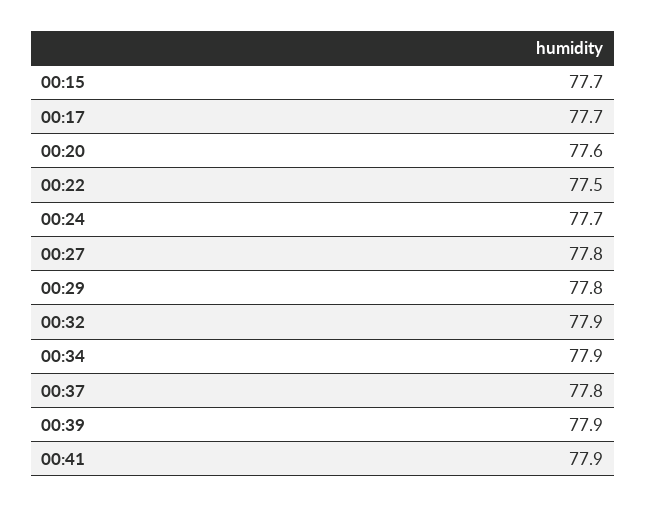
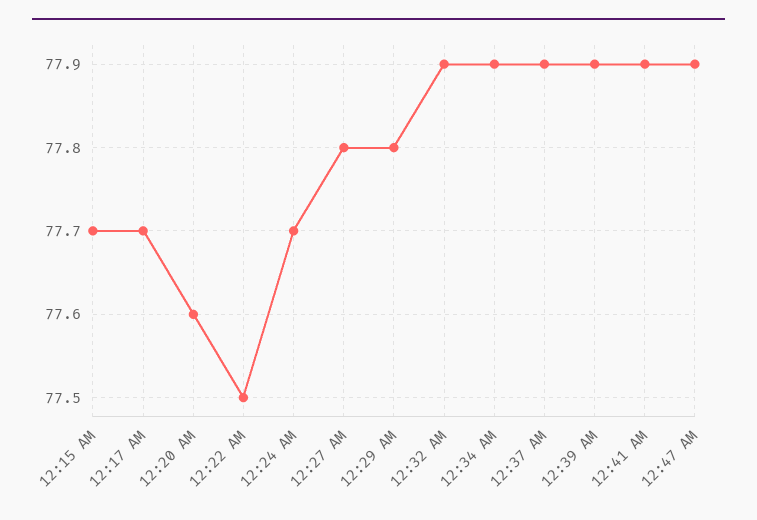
00:37: 77.8 -> 77.9
12:47 AM: none -> 77.9

